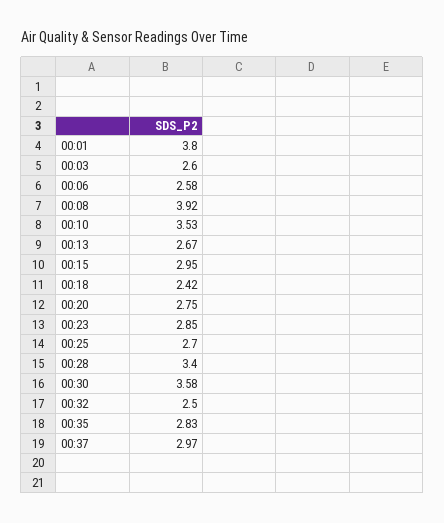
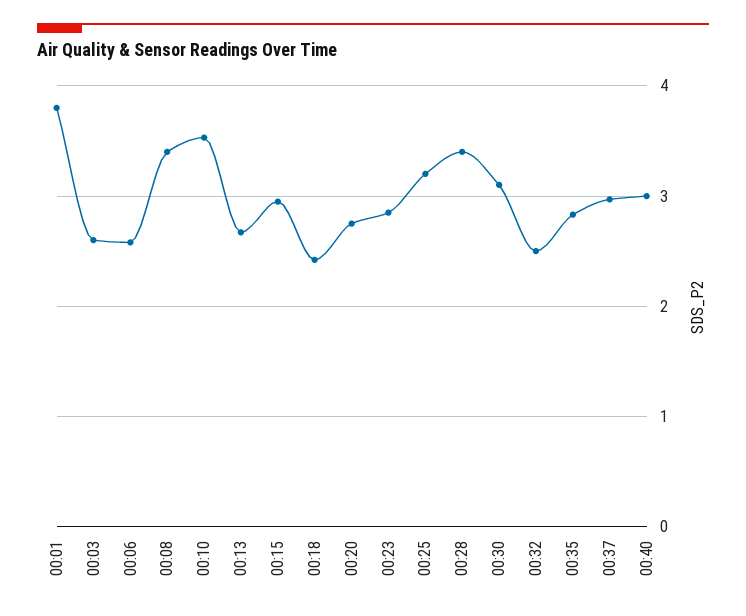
00:08: 3.92 -> 3.4
00:25: 2.7 -> 3.2
00:30: 3.58 -> 3.1
00:40: none -> 3

